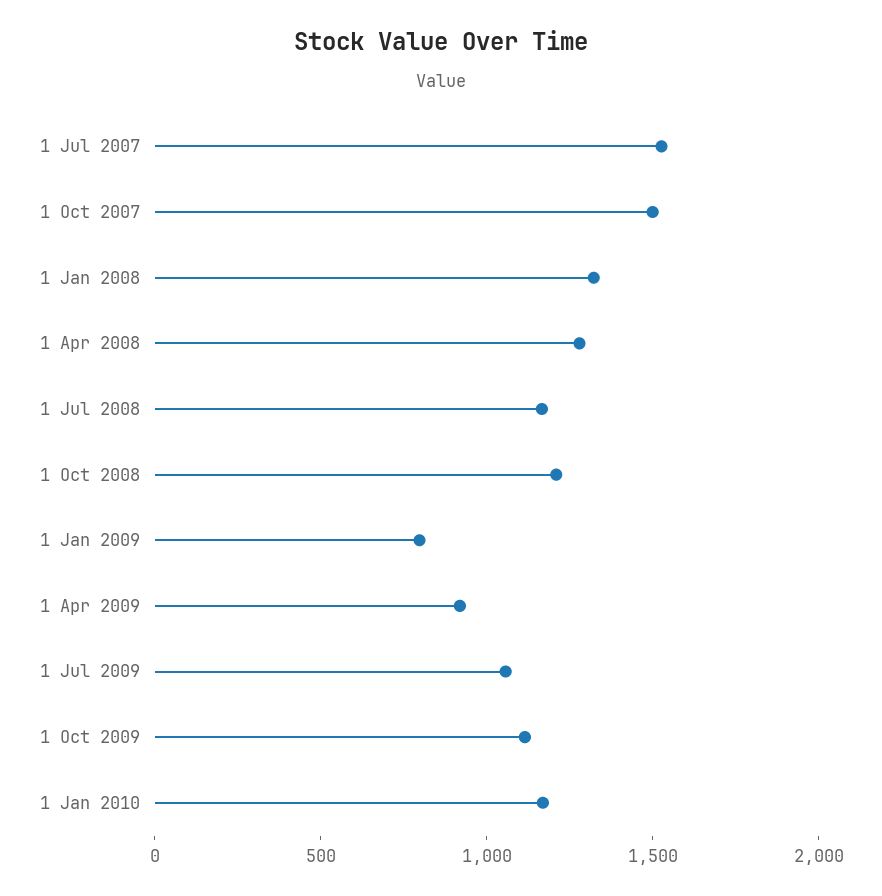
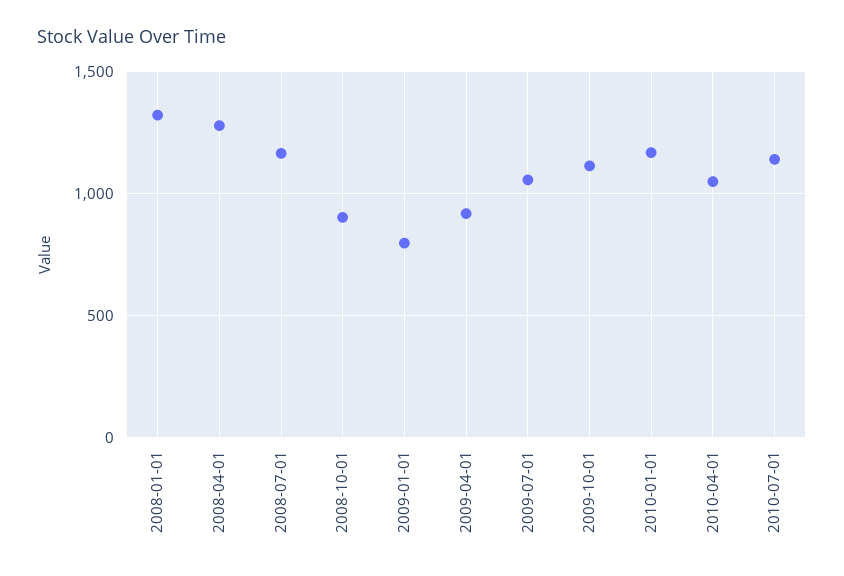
1 Jul 2007: 1500 -> none
1 Oct 2007: 1500 -> none
1 Oct 2008: 1200 -> 900
2010-04-01: none -> 1050
2010-07-01: none -> 1150

